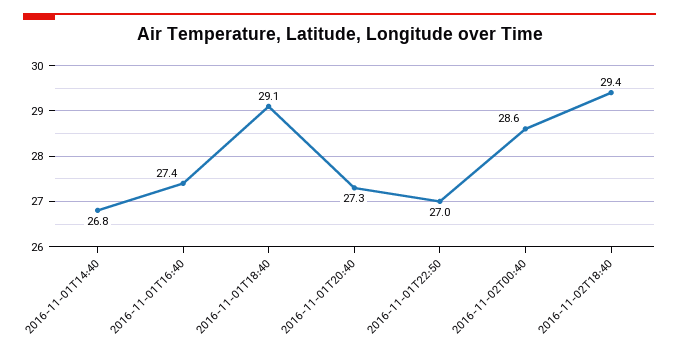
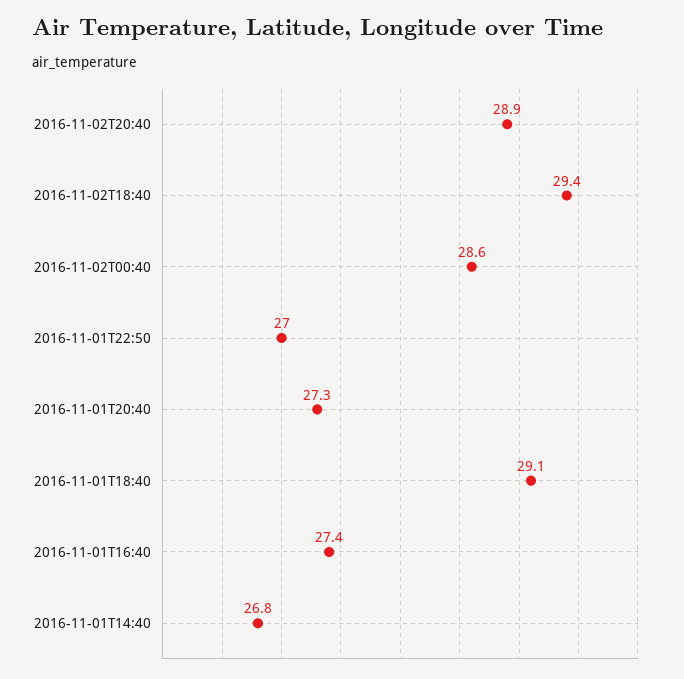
2016-11-02T20:40: none -> 28.9

